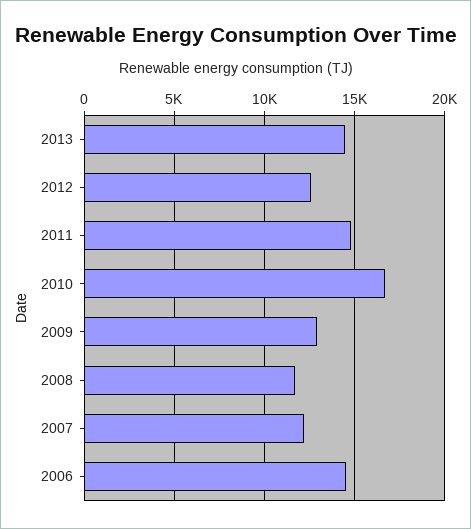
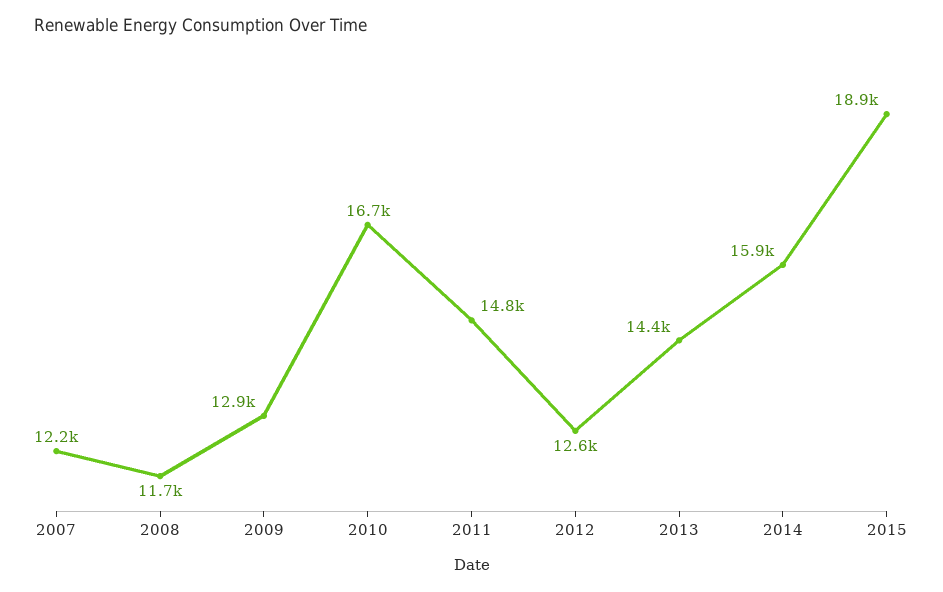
2006: 14500 -> none
2014: none -> 15900
2015: none -> 18900

